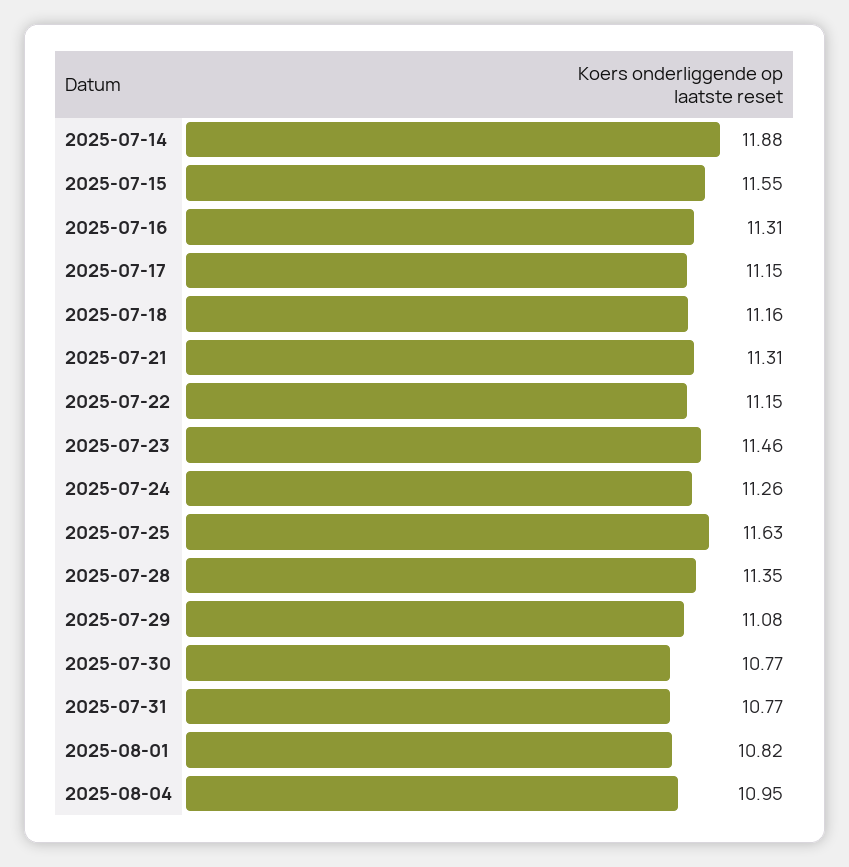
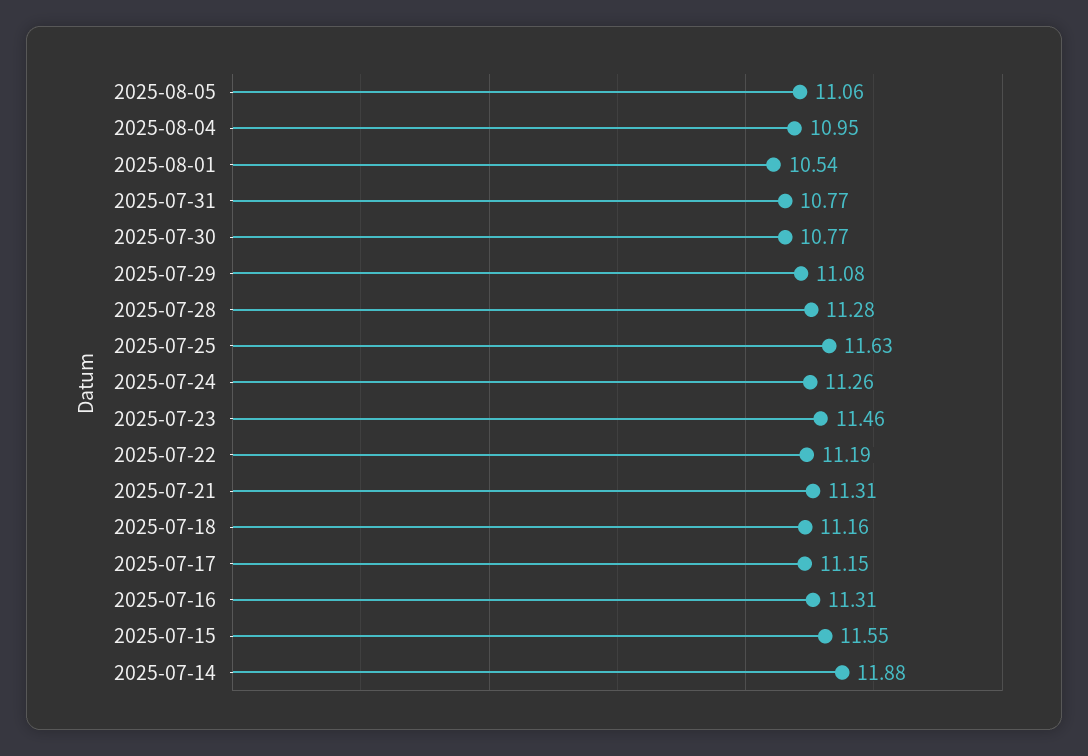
2025-07-22: 11.15 -> 11.19
2025-07-28: 11.35 -> 11.28
2025-08-01: 10.82 -> 10.54
2025-08-05: none -> 11.06

